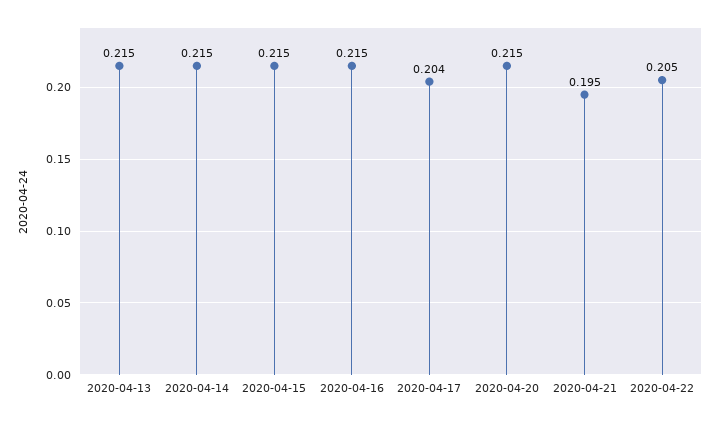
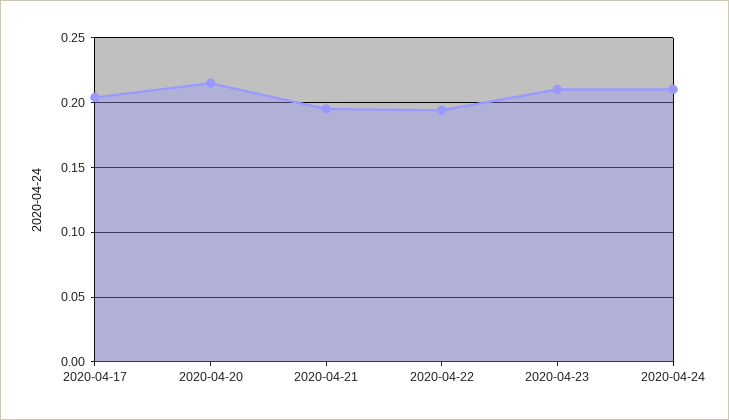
2020-04-13: 0.215 -> none
2020-04-14: 0.215 -> none
2020-04-15: 0.215 -> none
2020-04-16: 0.215 -> none
2020-04-22: 0.205 -> 0.195
2020-04-23: none -> 0.21
2020-04-24: none -> 0.21

